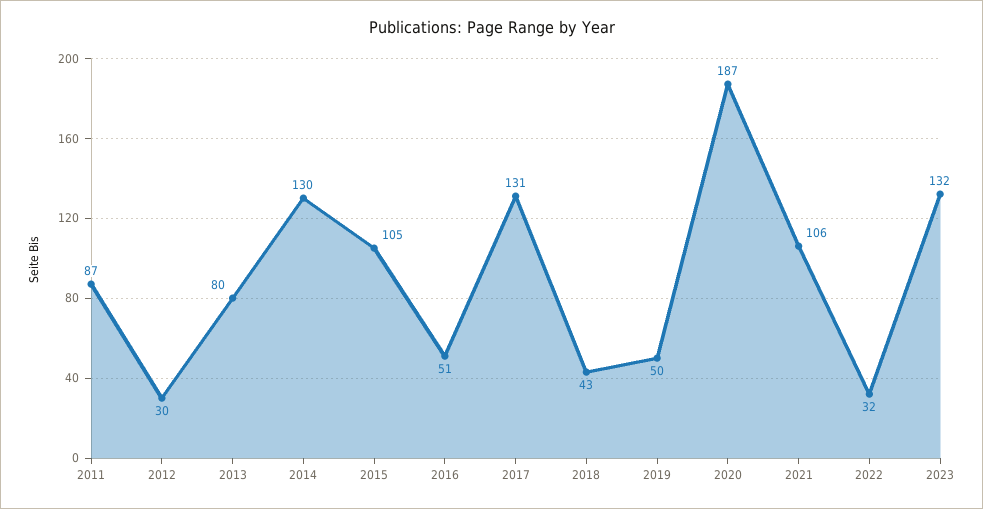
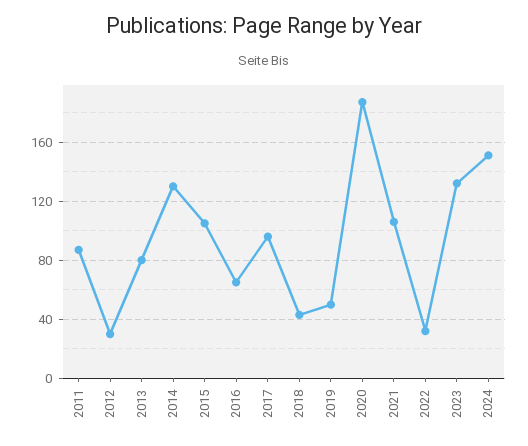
2016: 51 -> 65
2017: 131 -> 95
2024: none -> 150

